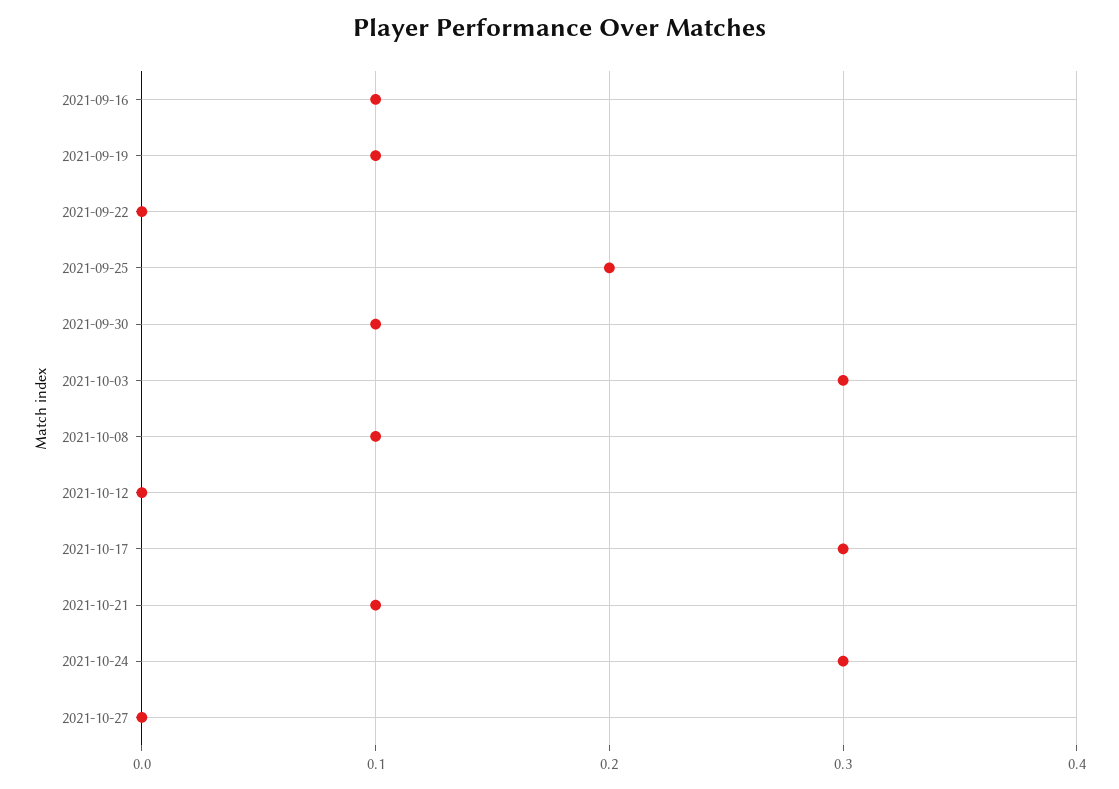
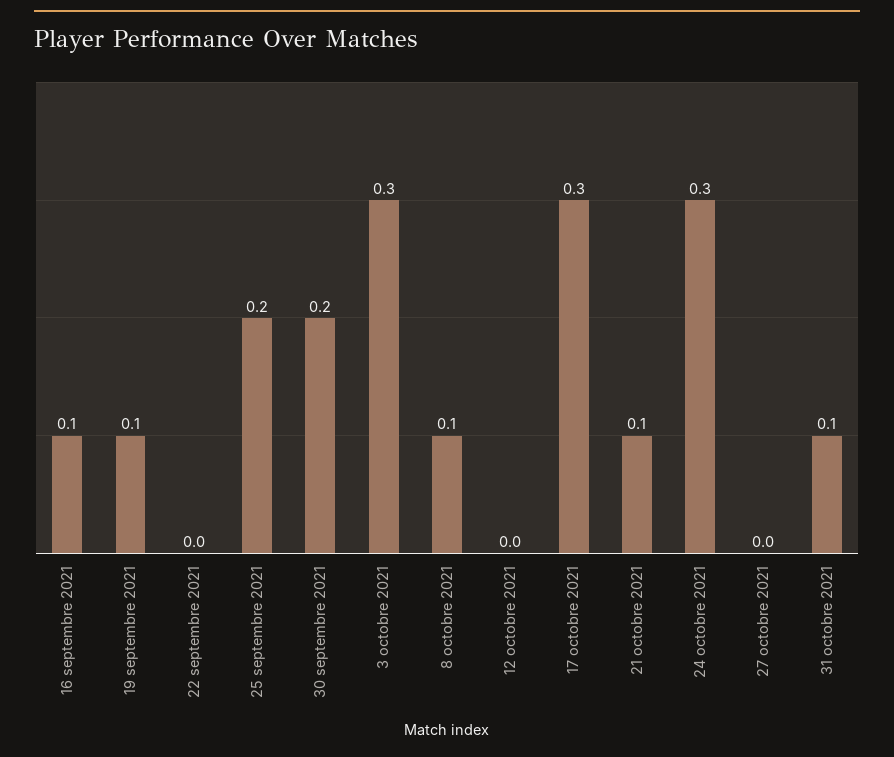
2021-09-30: 0.1 -> 0.2
31 octobre 2021: none -> 0.1

